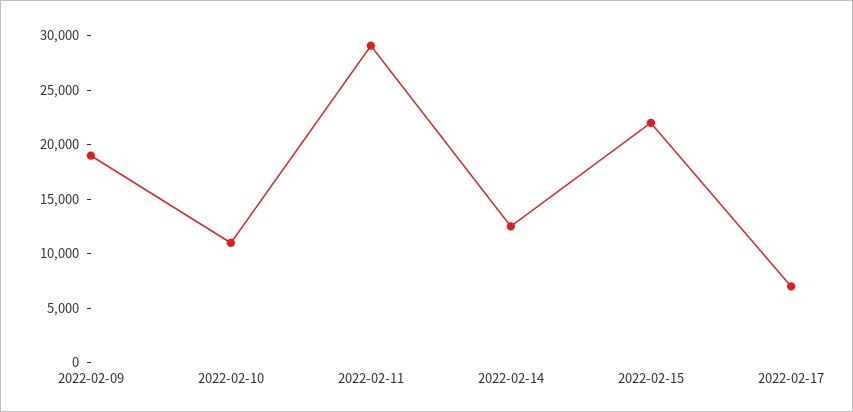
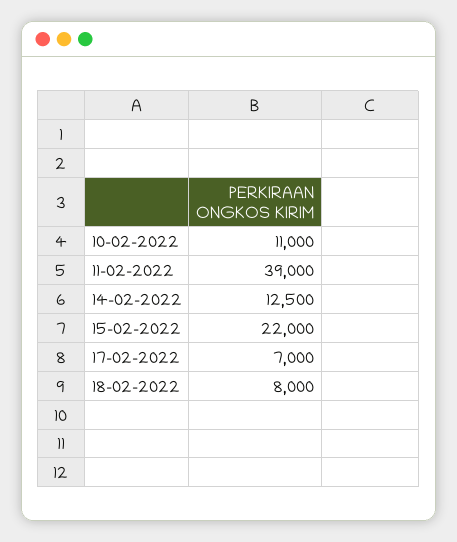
2022-02-09: 19000 -> none
2022-02-11: 29000 -> 39000
18-02-2022: none -> 8000

